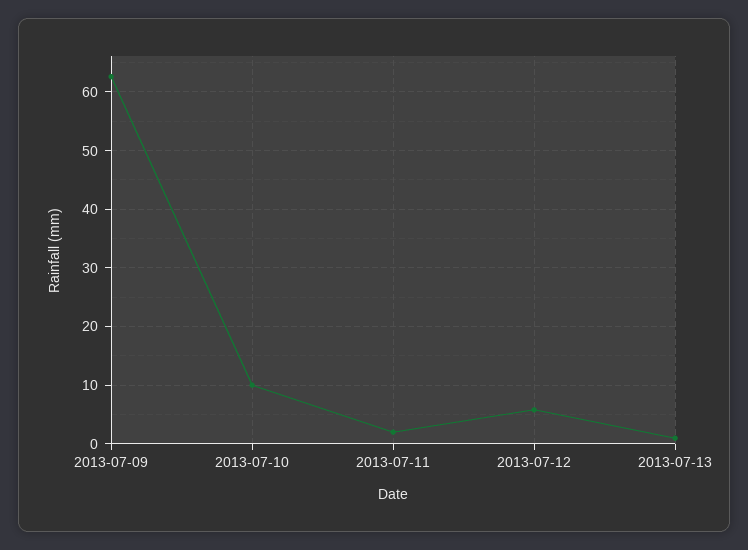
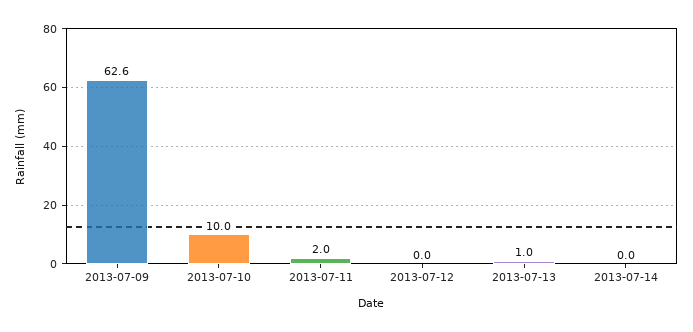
2013-07-12: 6 -> 0
2013-07-14: none -> 0

